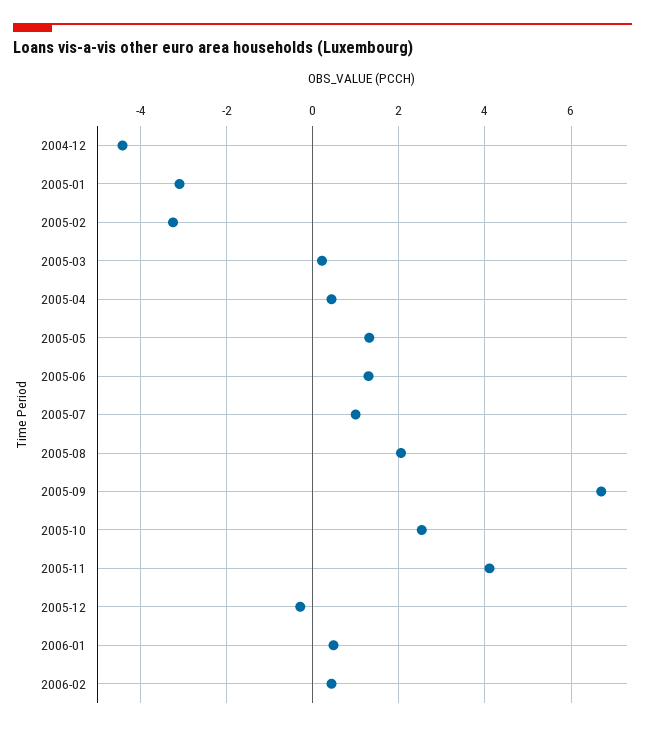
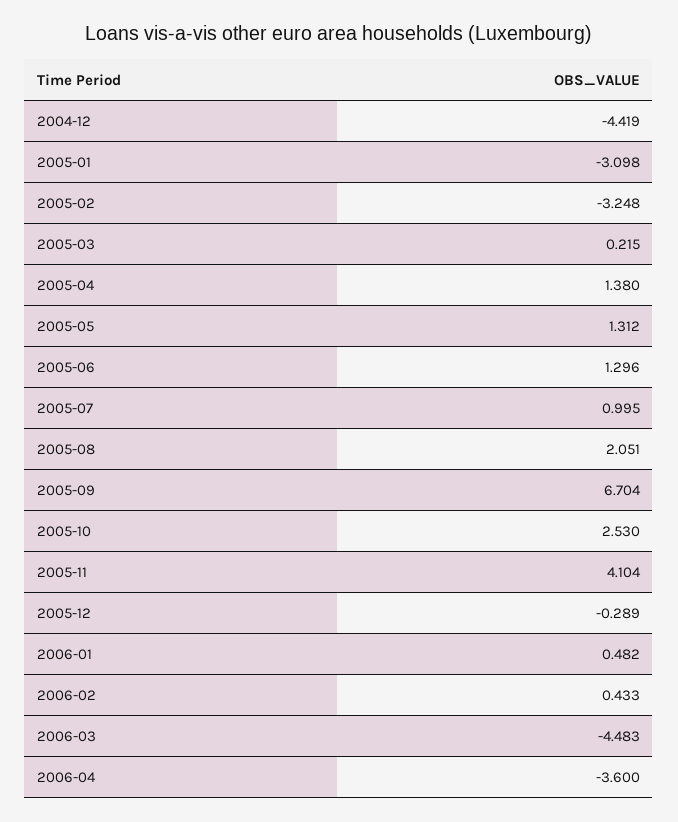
2005-04: 0.4 -> 1.38
2006-03: none -> -4.483
2006-04: none -> -3.6

